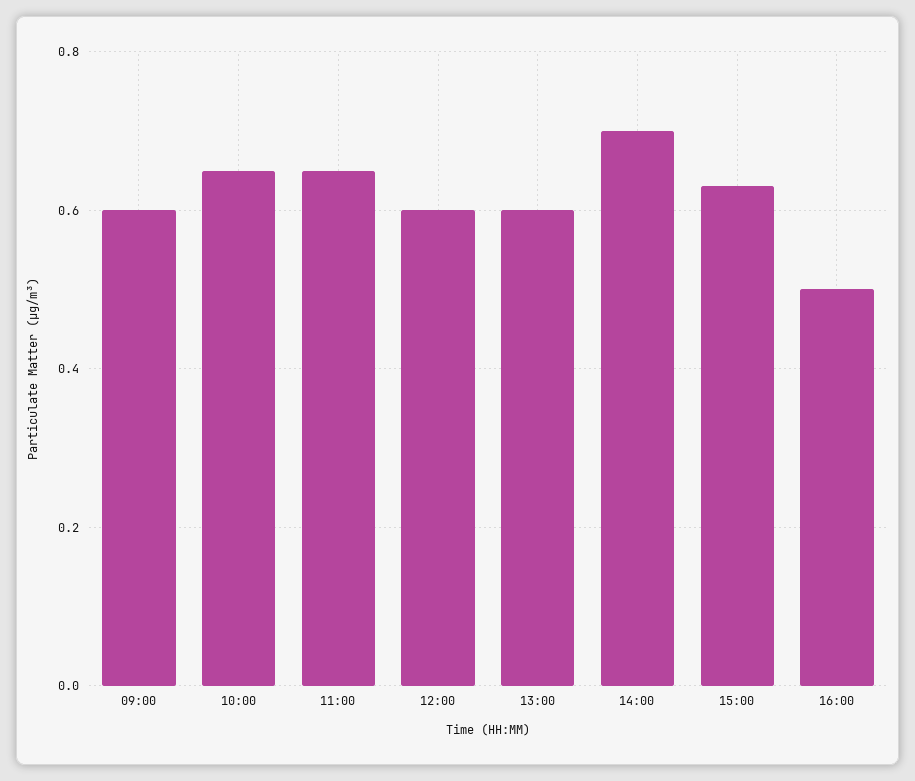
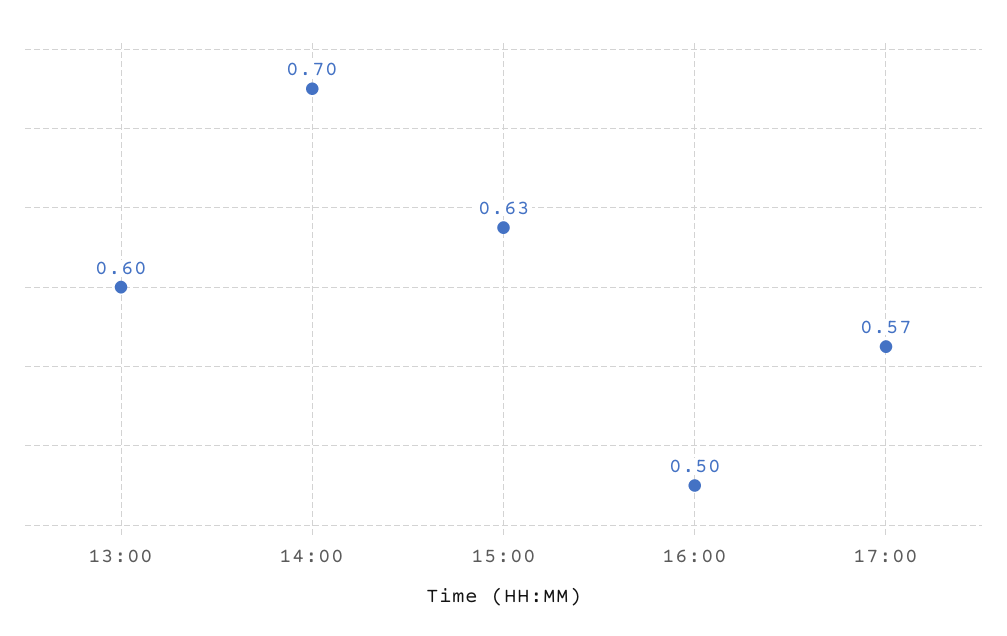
09:00: 0.6 -> none
10:00: 0.65 -> none
11:00: 0.65 -> none
12:00: 0.6 -> none
17:00: none -> 0.57

